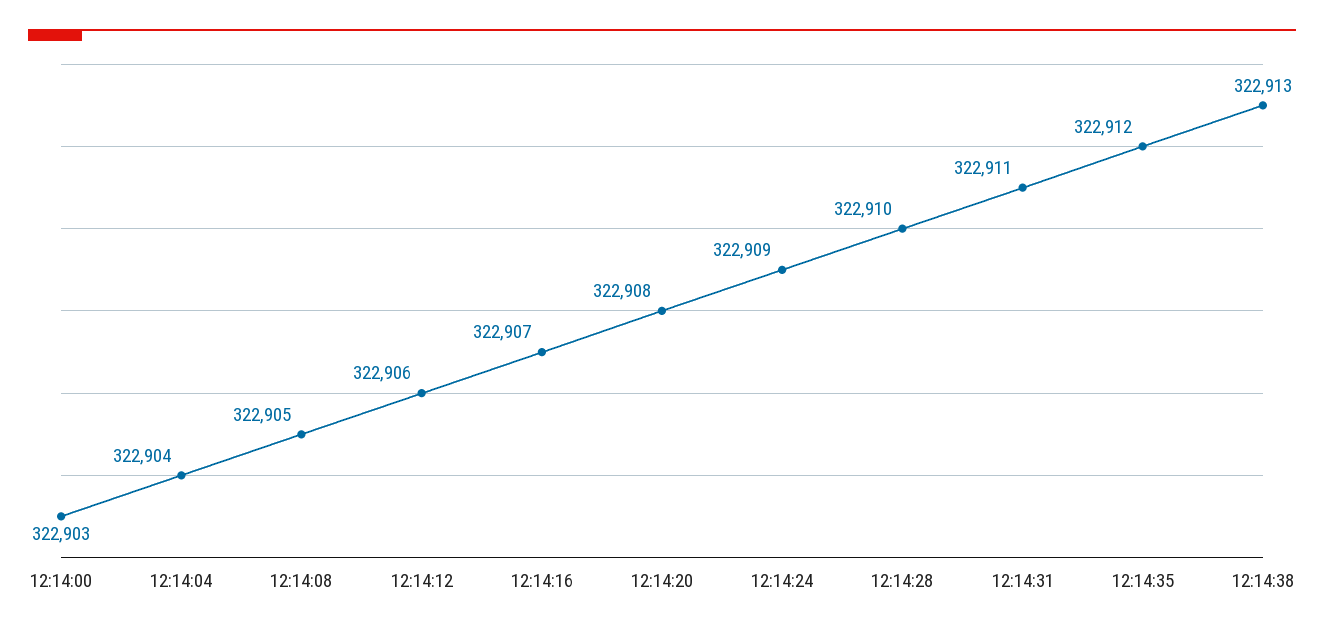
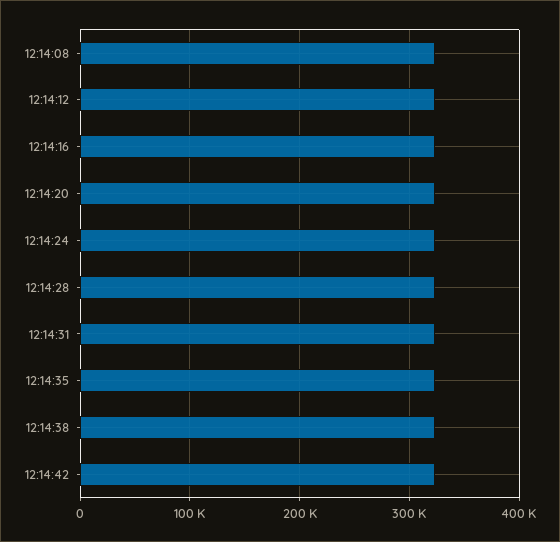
12:14:00: 322903 -> none
12:14:04: 322904 -> none
12:14:42: none -> 320000

